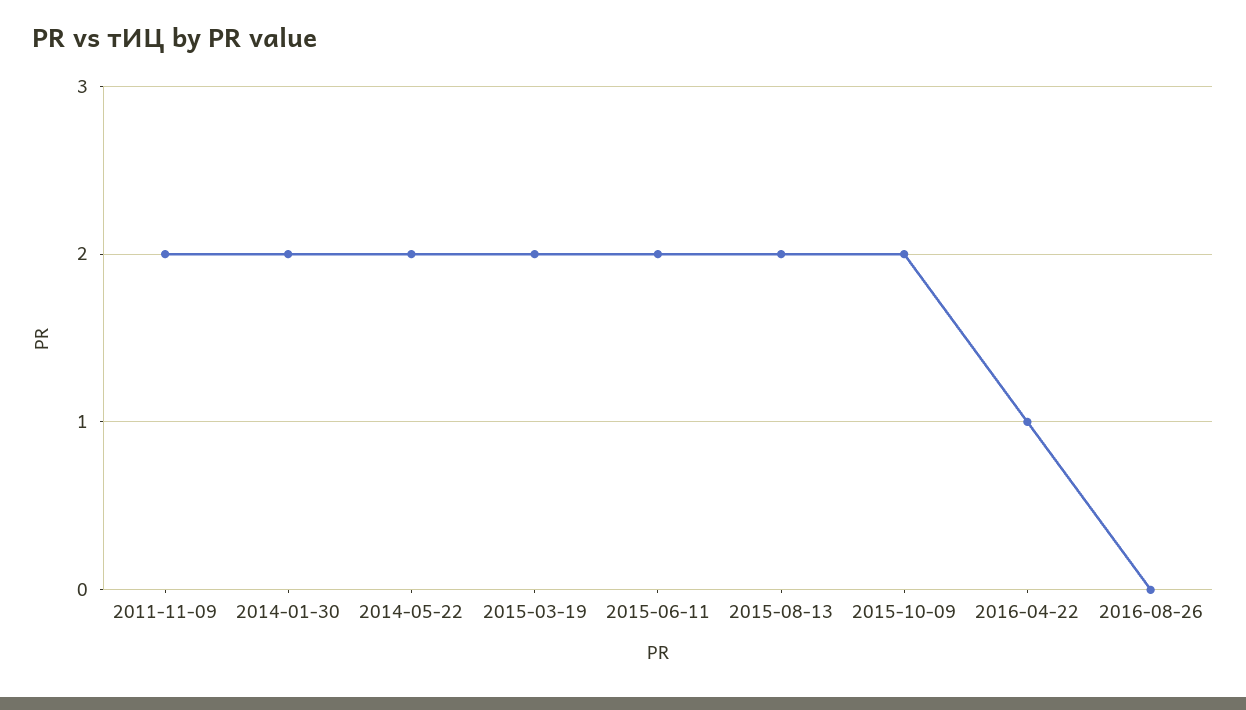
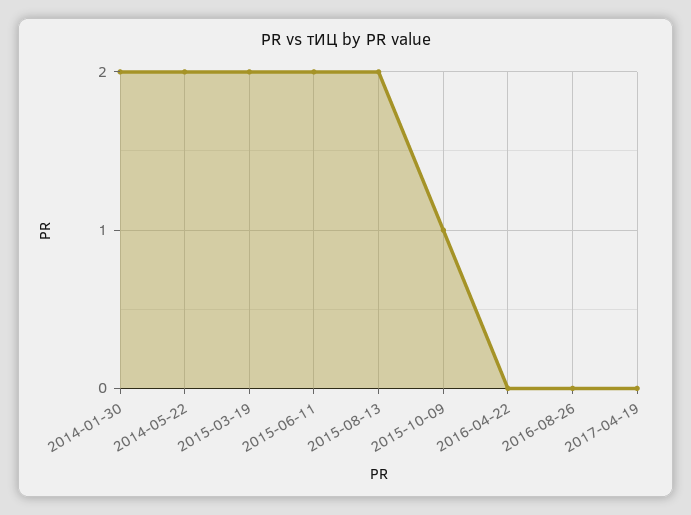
2011-11-09: 2 -> none
2015-10-09: 2 -> 1
2016-04-22: 1 -> 0
2017-04-19: none -> 0

